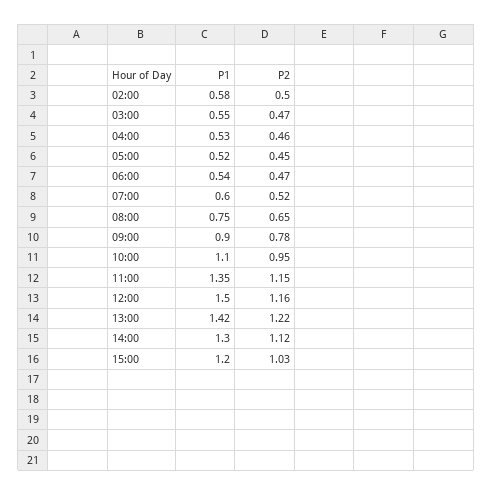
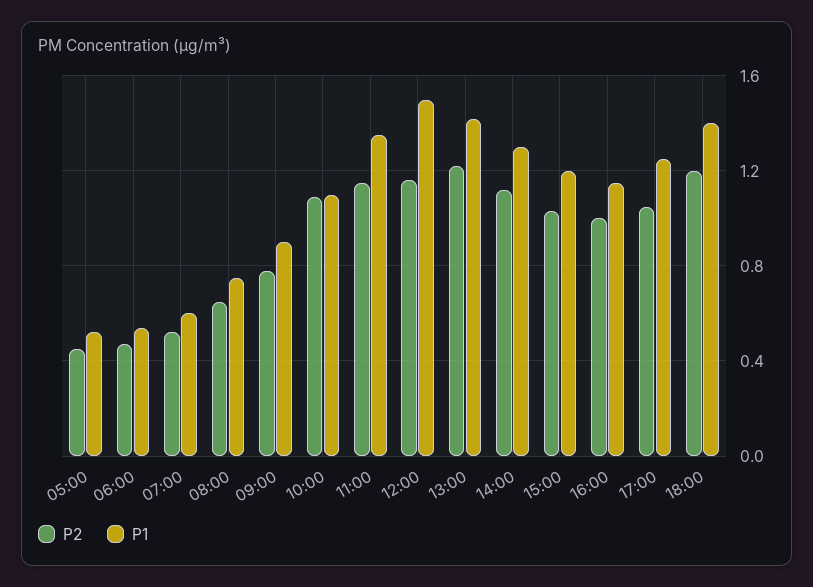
P1, 02:00: 0.58 -> none
P2, 02:00: 0.5 -> none
P1, 03:00: 0.55 -> none
P2, 03:00: 0.47 -> none
P1, 04:00: 0.53 -> none
P2, 04:00: 0.46 -> none
P2, 10:00: 0.95 -> 1.1
P2, 16:00: none -> 1
P1, 16:00: none -> 1.15
P2, 17:00: none -> 1.05
P1, 17:00: none -> 1.25
P2, 18:00: none -> 1.2
P1, 18:00: none -> 1.4

